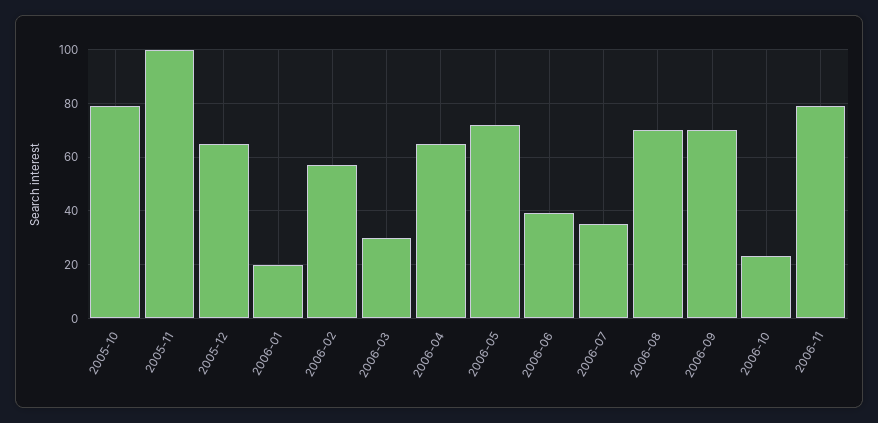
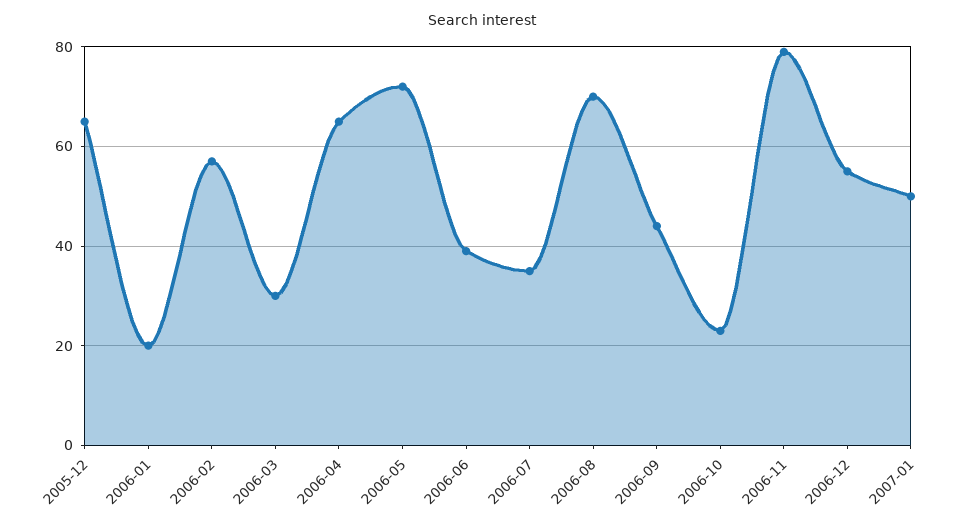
2005-10: 80 -> none
2005-11: 100 -> none
2006-09: 70 -> 45
2006-12: none -> 55
2007-01: none -> 50

